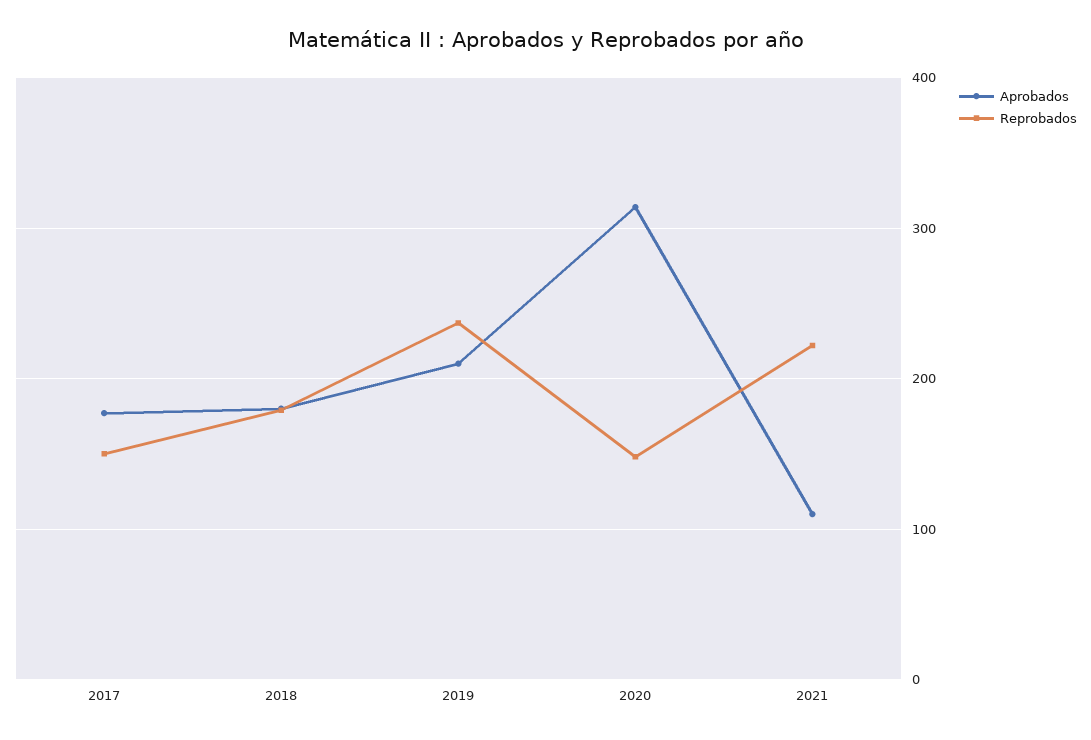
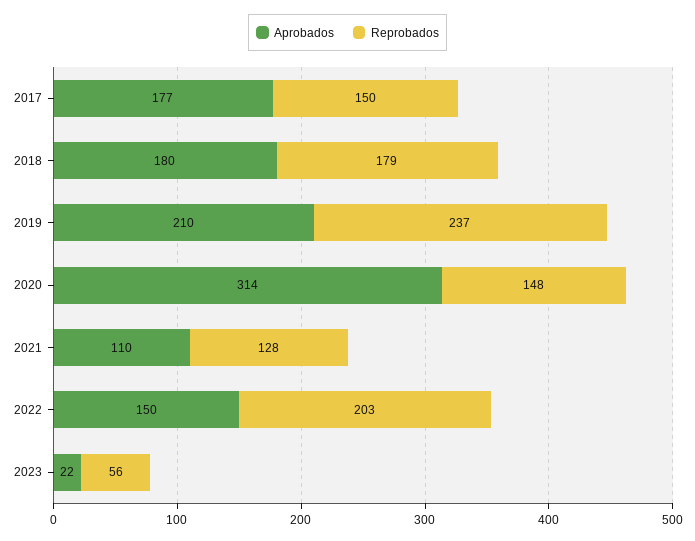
Reprobados, 2021: 220 -> 128
Aprobados, 2022: none -> 150
Reprobados, 2022: none -> 203
Aprobados, 2023: none -> 22
Reprobados, 2023: none -> 56

